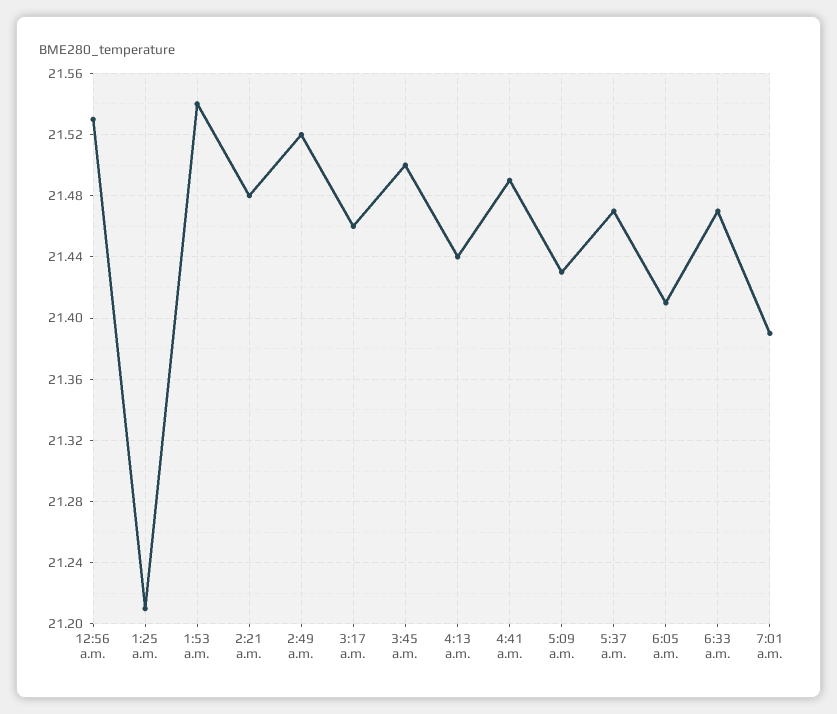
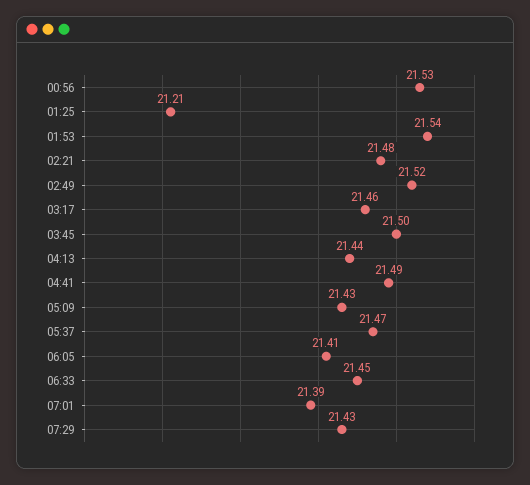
6:33 a.m.: 21.47 -> 21.45
07:29: none -> 21.43

